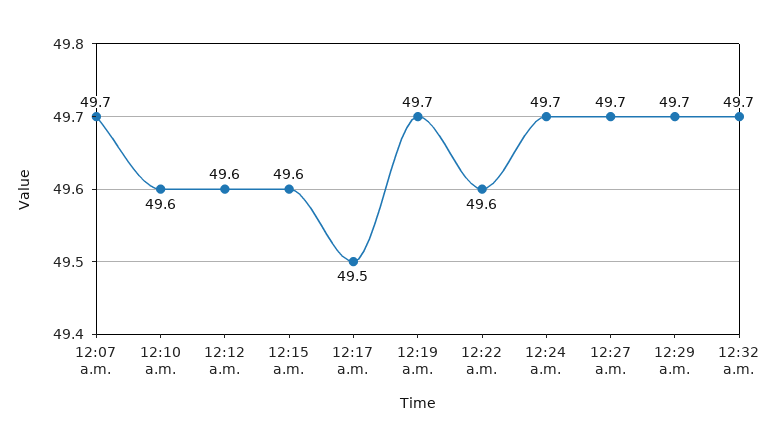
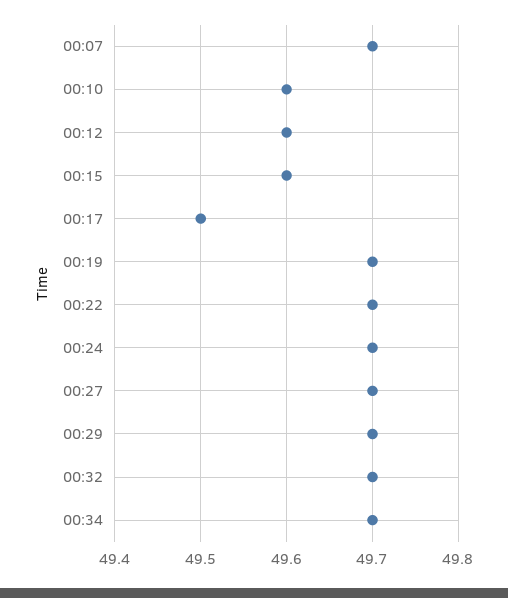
12:22 a.m.: 49.6 -> 49.7
00:34: none -> 49.7

